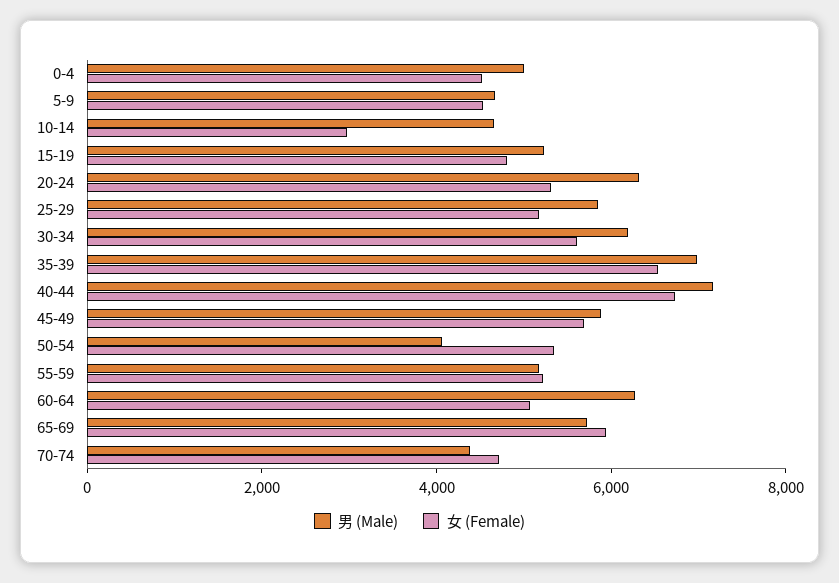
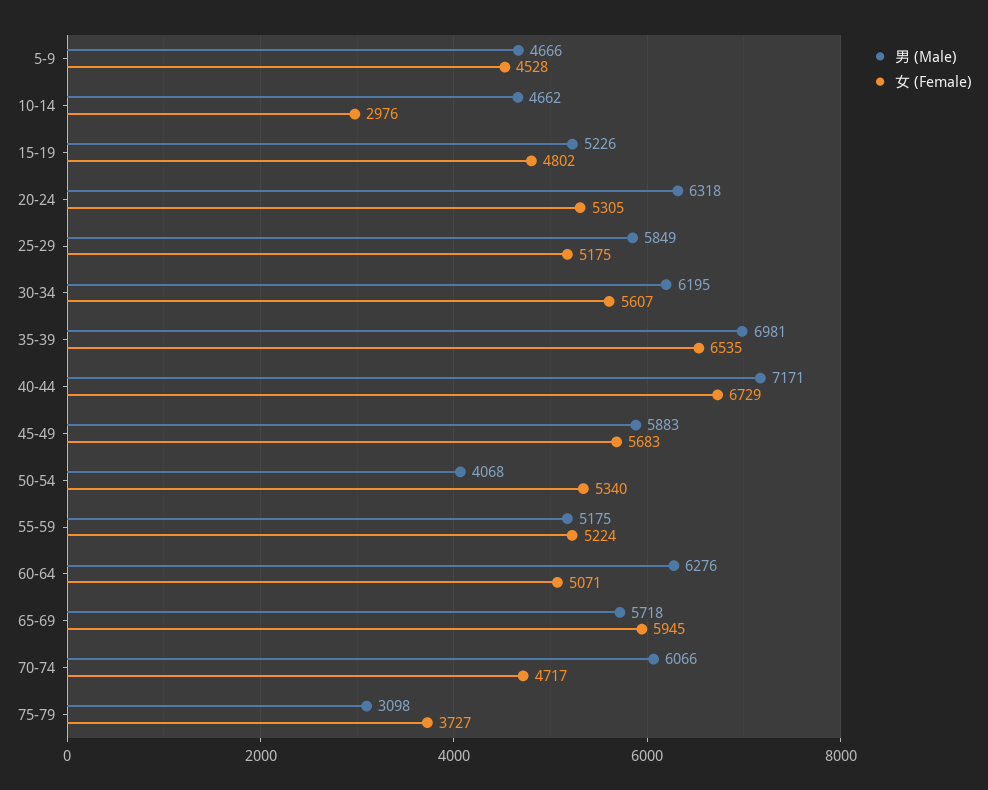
男 (Male), 0-4: 5000 -> none
女 (Female), 0-4: 4500 -> none
男 (Male), 70-74: 4500 -> 6066
男 (Male), 75-79: none -> 3098
女 (Female), 75-79: none -> 3727

